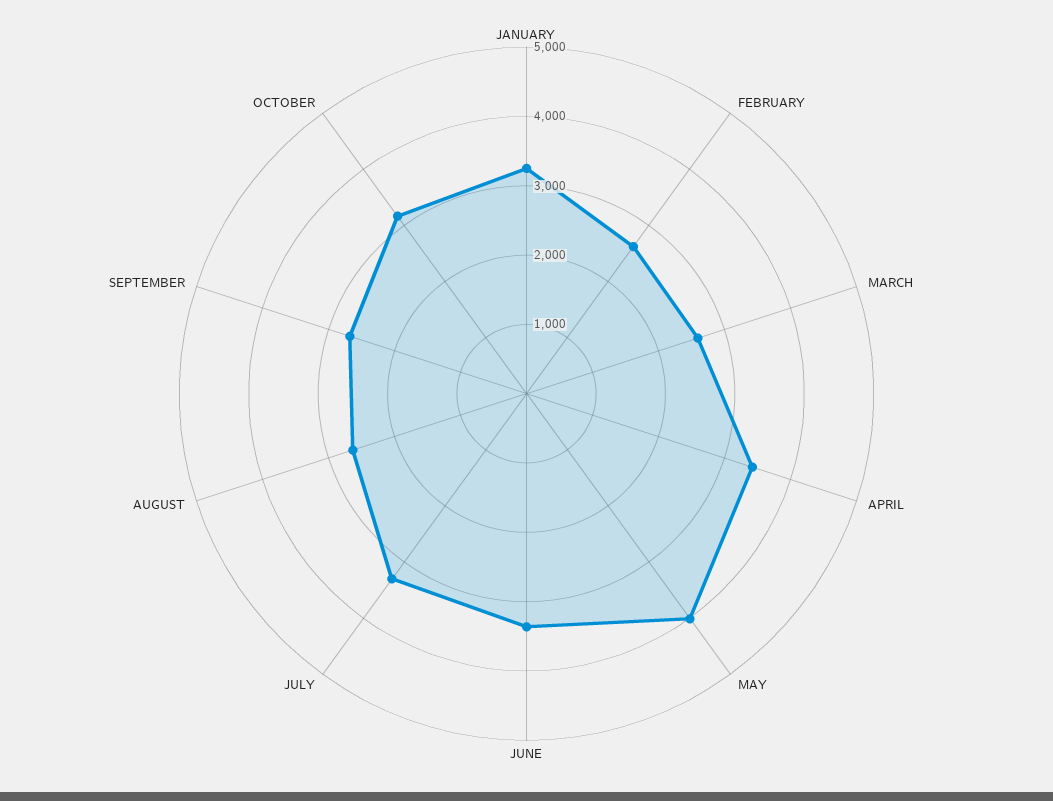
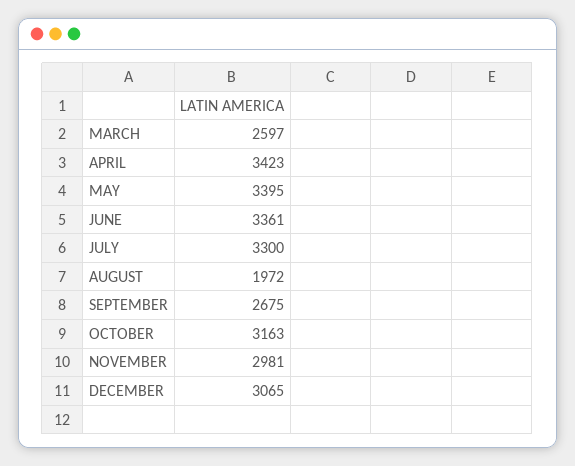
JANUARY: 3200 -> none
FEBRUARY: 2600 -> none
MAY: 4000 -> 3395
AUGUST: 2600 -> 1972
NOVEMBER: none -> 2981
DECEMBER: none -> 3065

